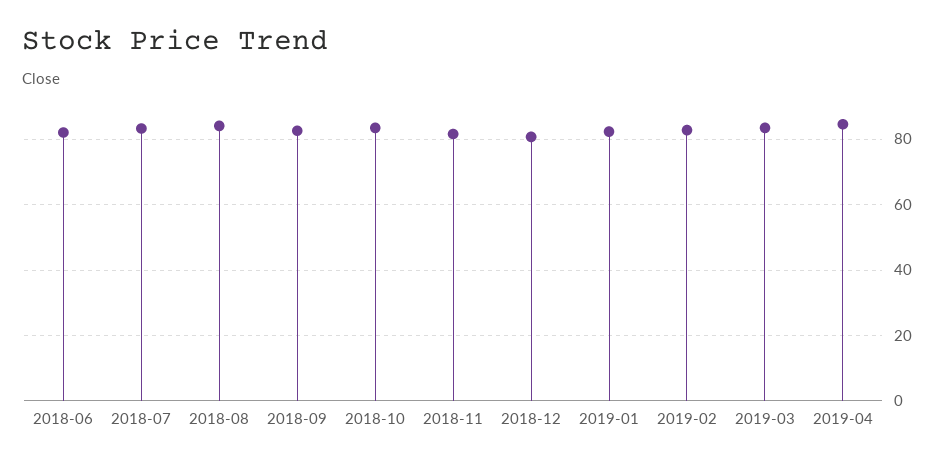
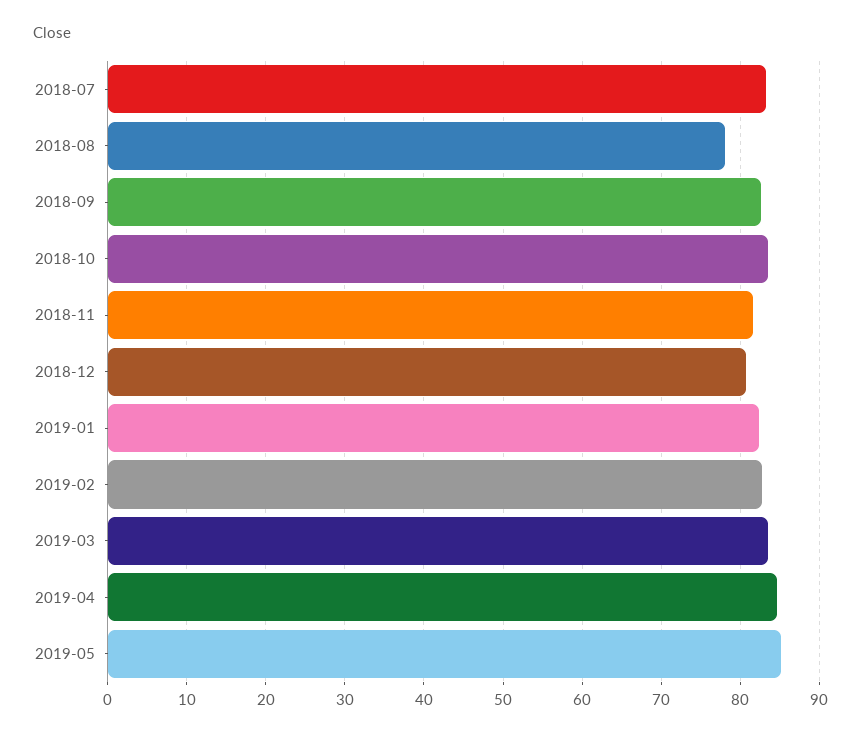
2018-06: 82 -> none
2018-08: 84 -> 78
2019-05: none -> 85

